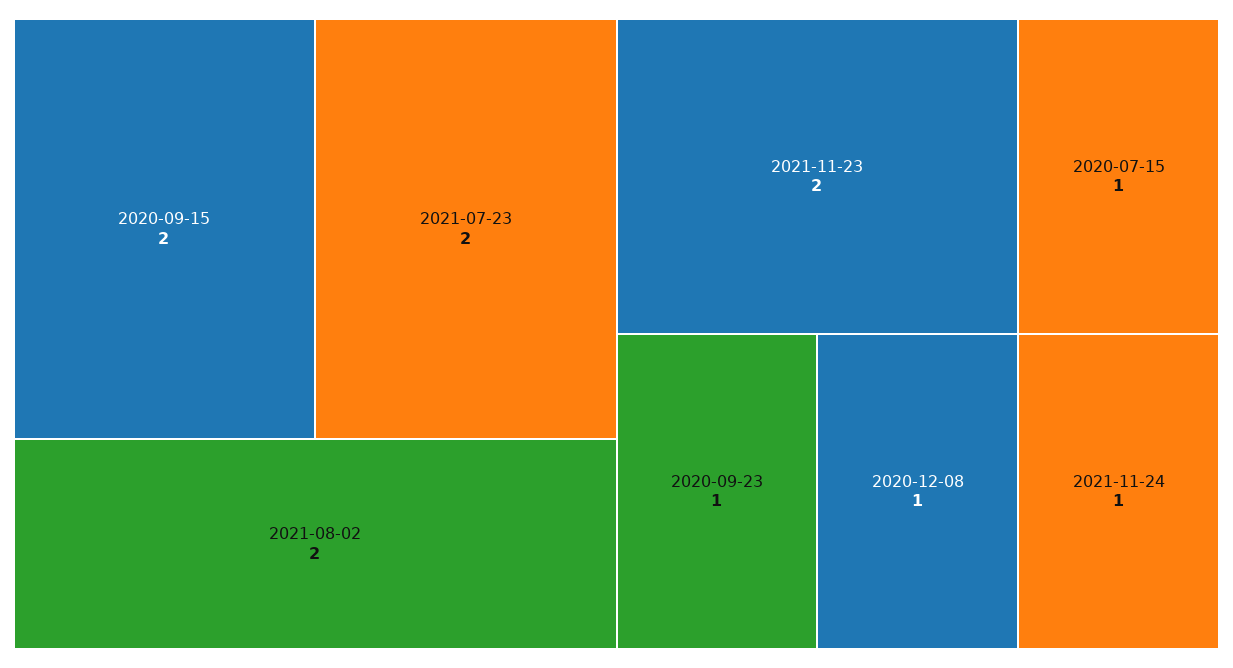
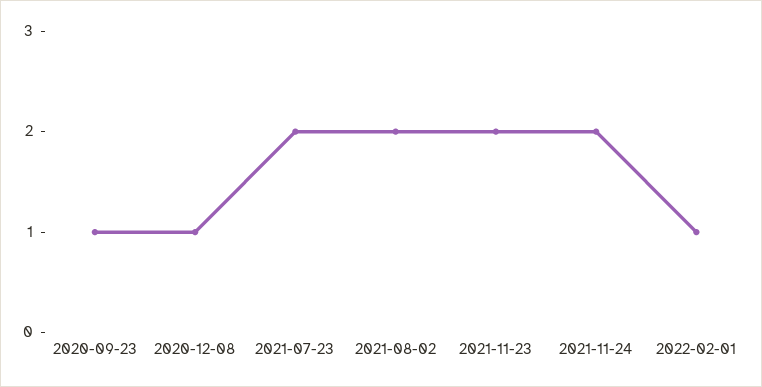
2020-09-15: 2 -> none
2020-07-15: 1 -> none
2021-11-24: 1 -> 2
2022-02-01: none -> 1

